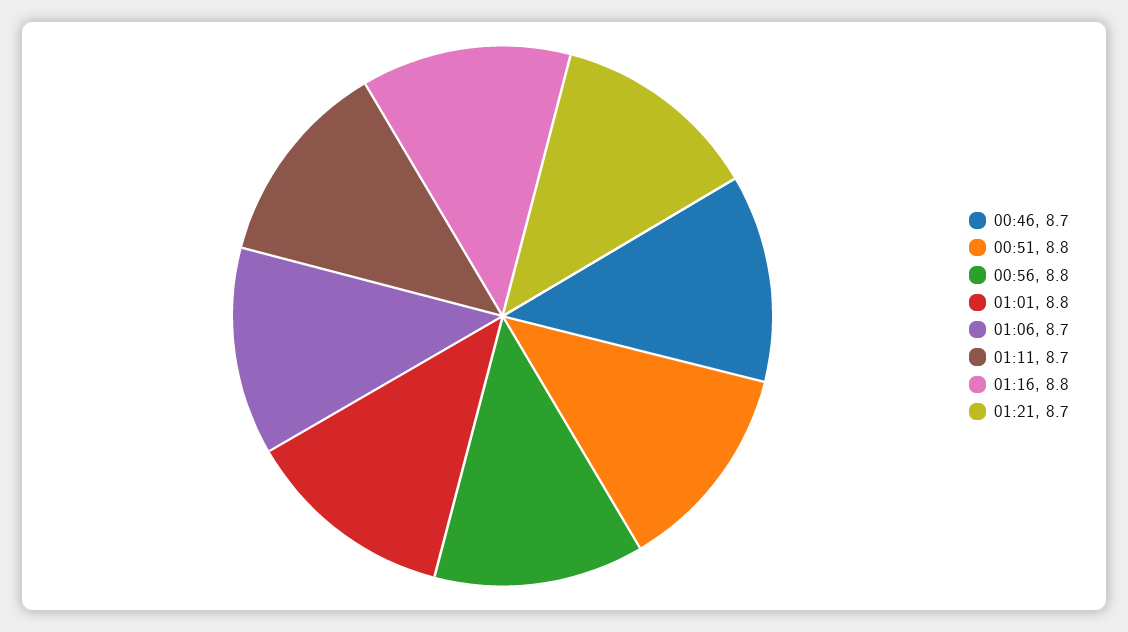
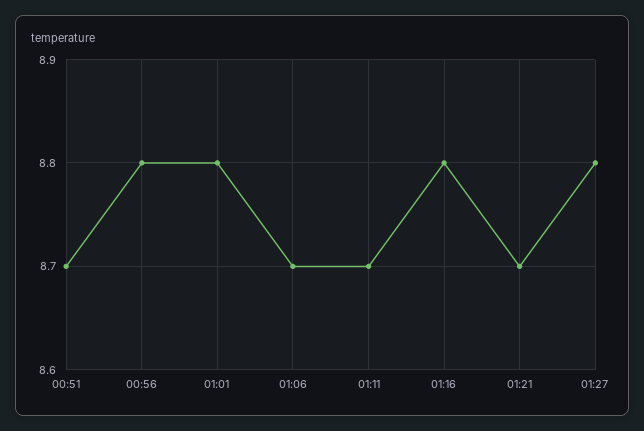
00:46: 8.7 -> none
00:51: 8.8 -> 8.7
01:27: none -> 8.8

